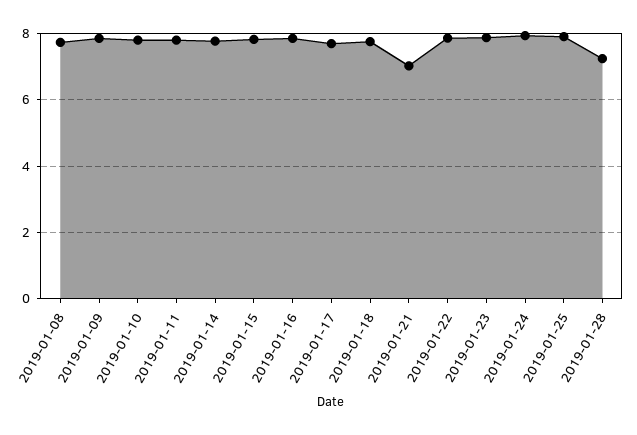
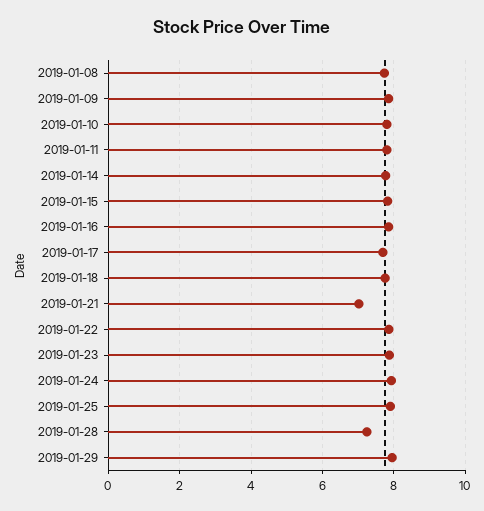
2019-01-29: none -> 8

